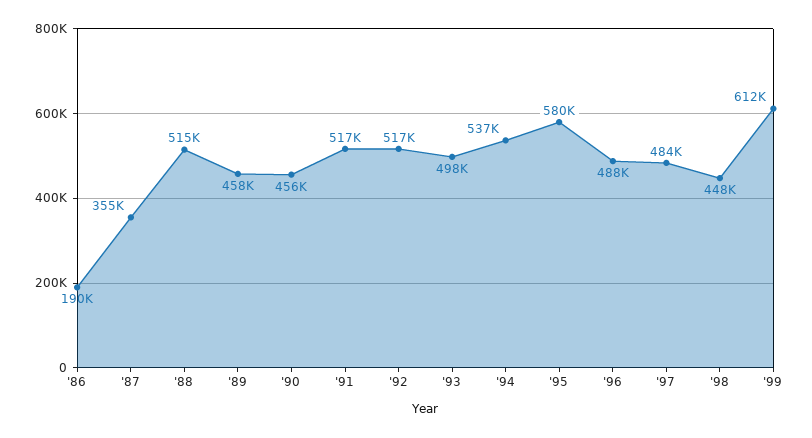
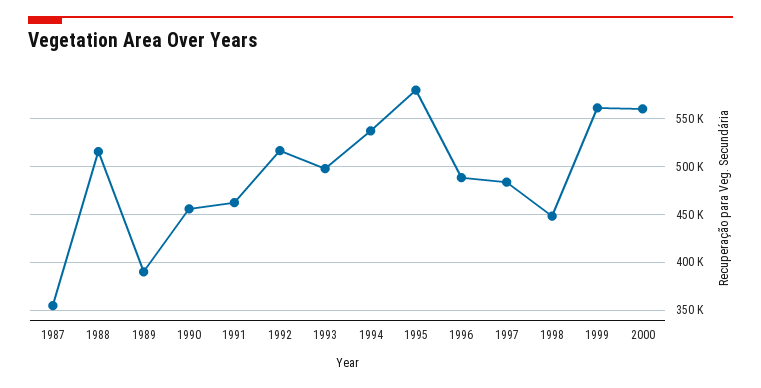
'86: 190000 -> none
'89: 458000 -> 390000
'91: 517000 -> 460000
'99: 612000 -> 560000
2000: none -> 560000

